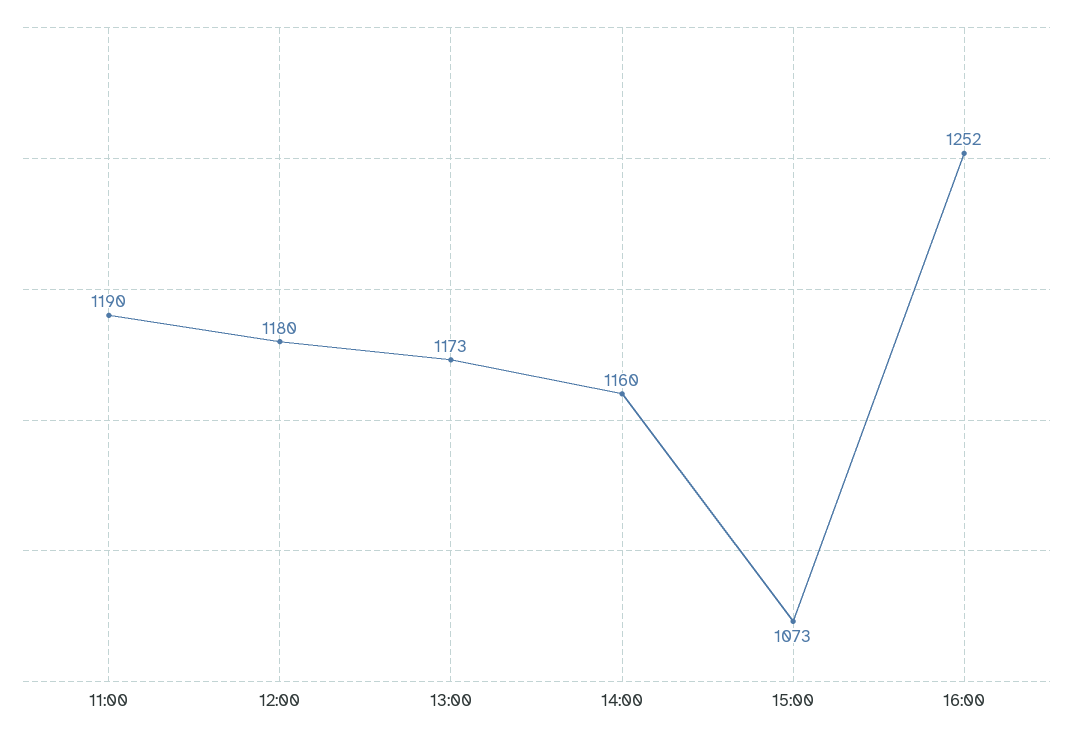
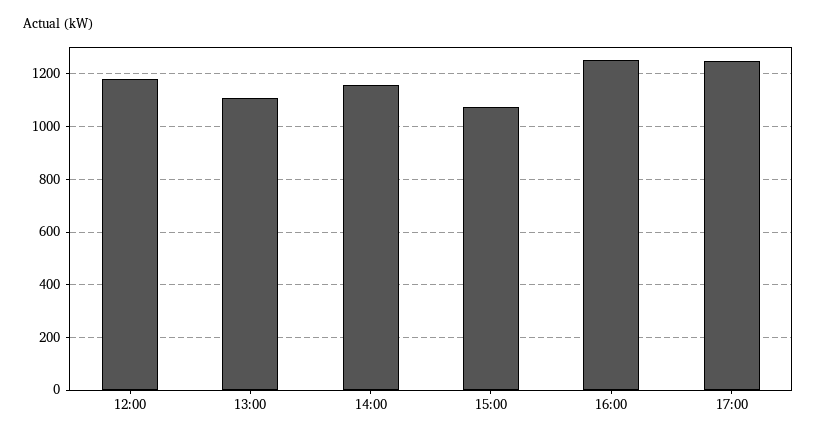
11:00: 1190 -> none
13:00: 1173 -> 1100
17:00: none -> 1250

